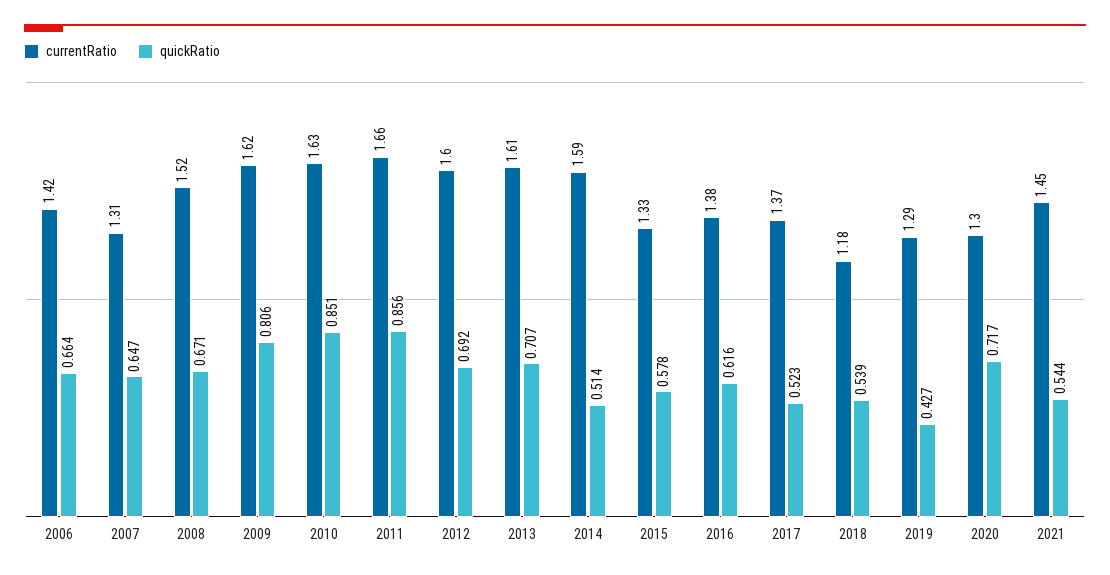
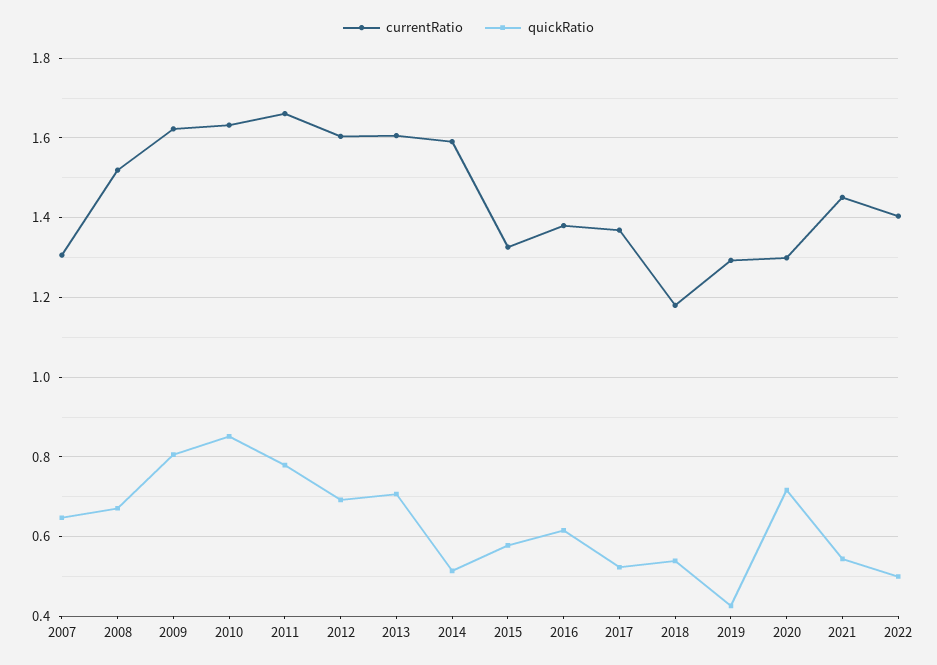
currentRatio, 2006: 1.42 -> none
quickRatio, 2006: 0.664 -> none
quickRatio, 2011: 0.856 -> 0.78
currentRatio, 2022: none -> 1.4
quickRatio, 2022: none -> 0.5

